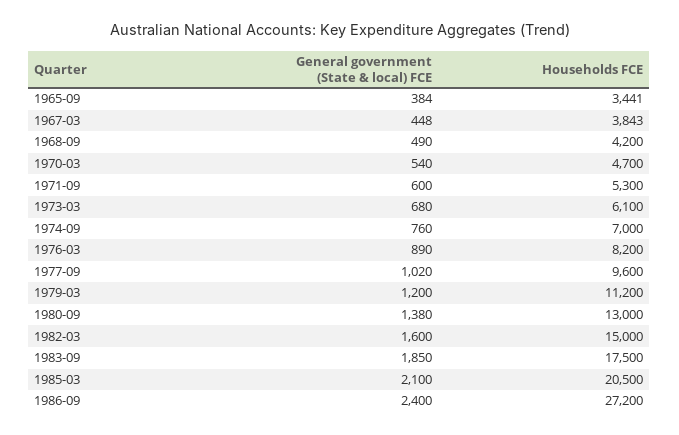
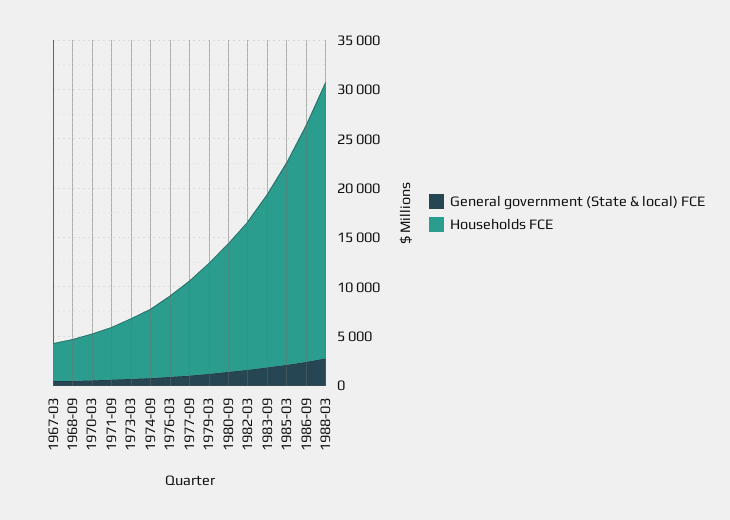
General government (State & local) FCE, 1965-09: 384 -> none
Households FCE, 1965-09: 3441 -> none
Households FCE, 1986-09: 27200 -> 24000
General government (State & local) FCE, 1988-03: none -> 3000
Households FCE, 1988-03: none -> 28000

